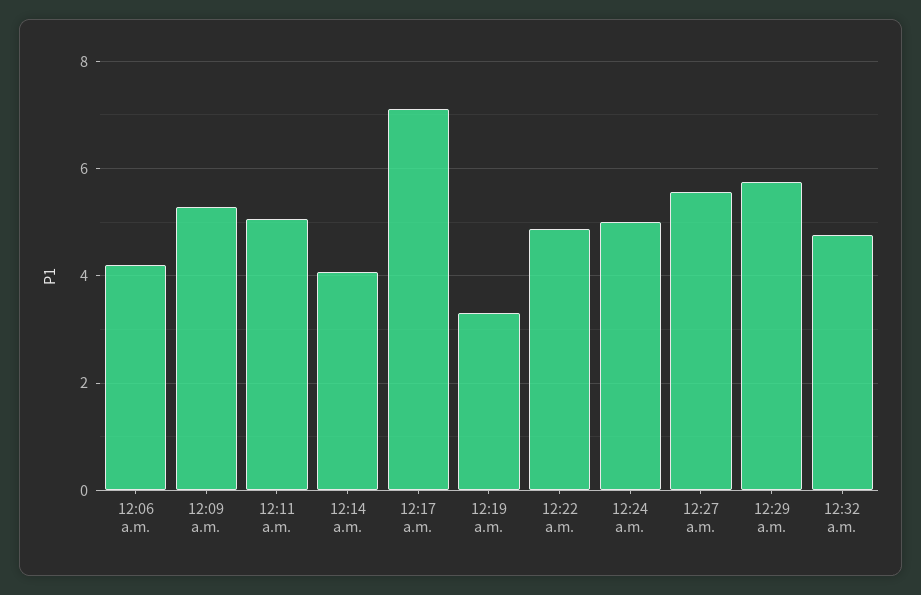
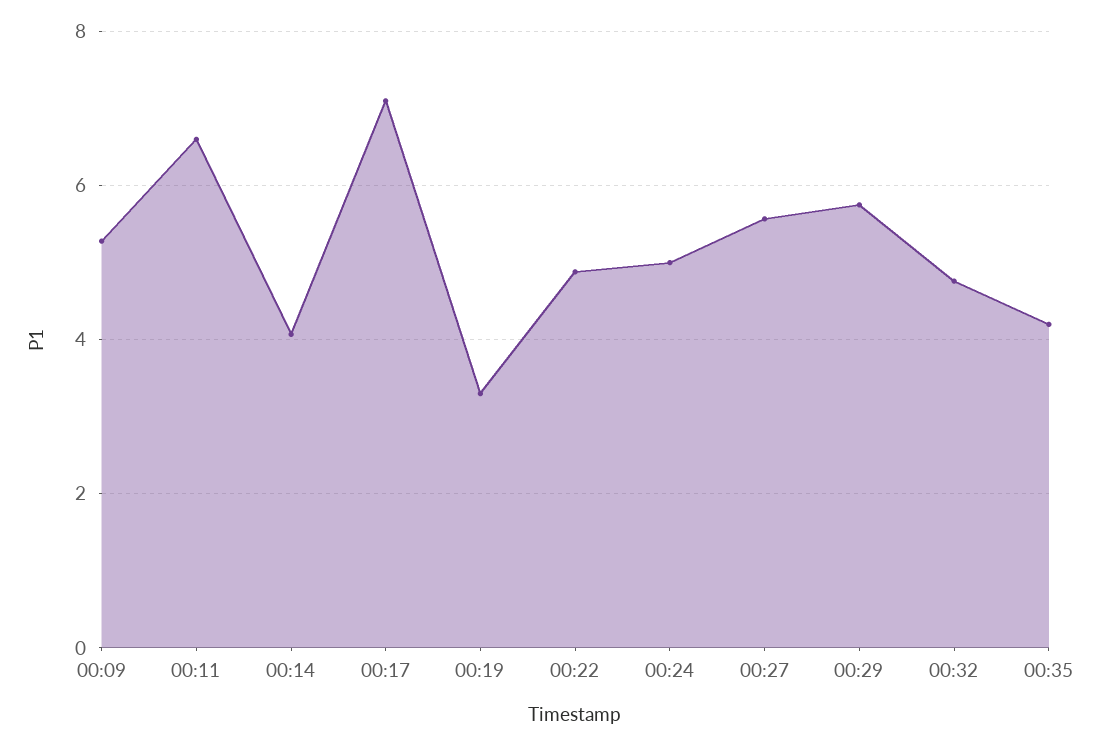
12:06 a.m.: 4.2 -> none
12:11 a.m.: 5 -> 6.6
00:35: none -> 4.2

